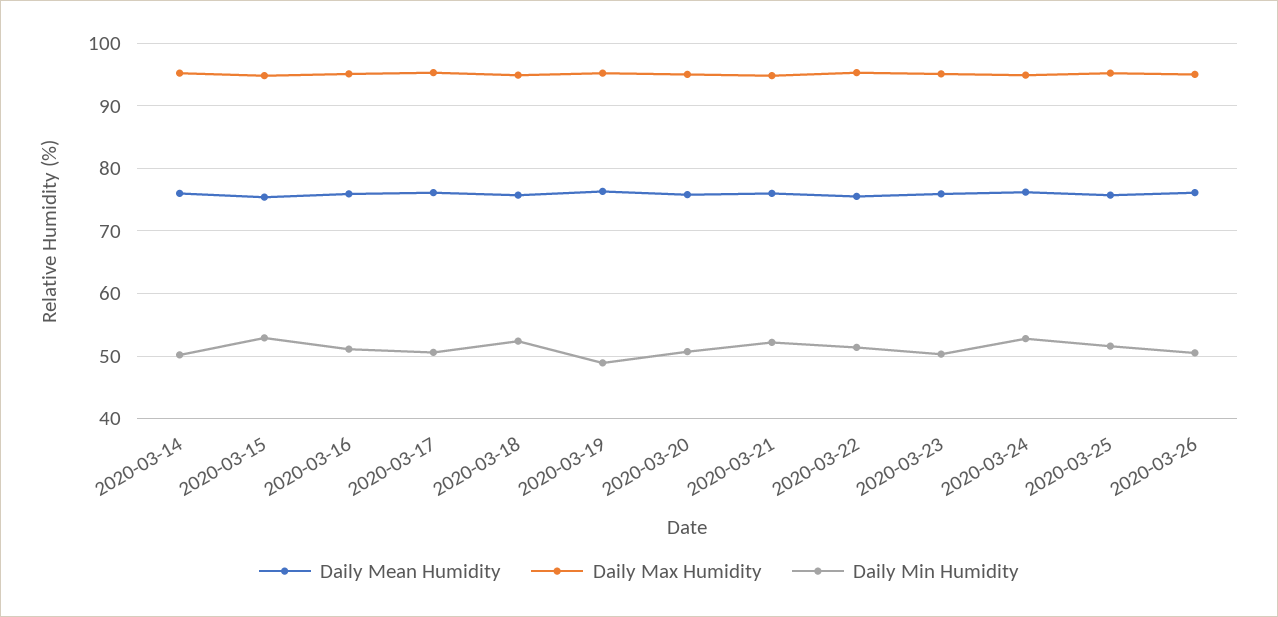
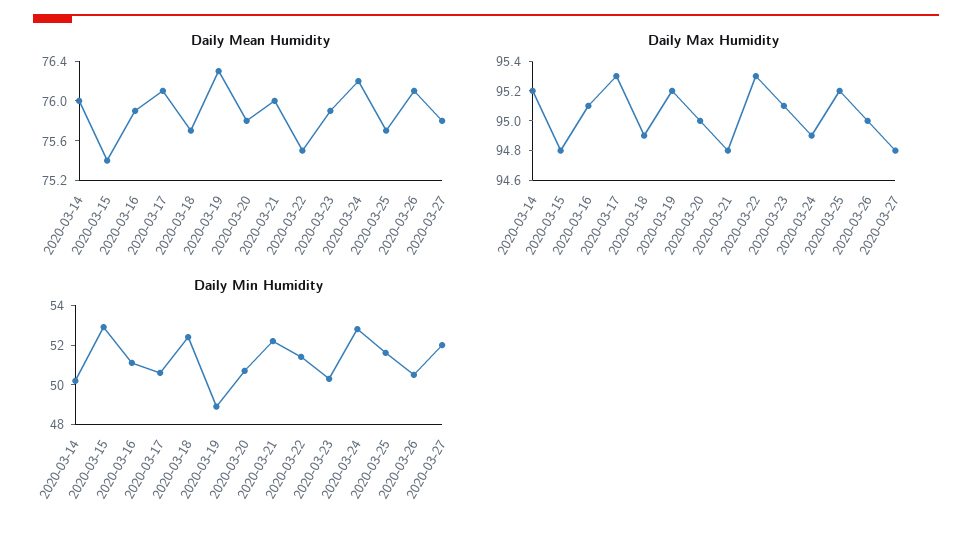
Daily Mean Humidity, 2020-03-27: none -> 75.8
Daily Max Humidity, 2020-03-27: none -> 94.8
Daily Min Humidity, 2020-03-27: none -> 52

